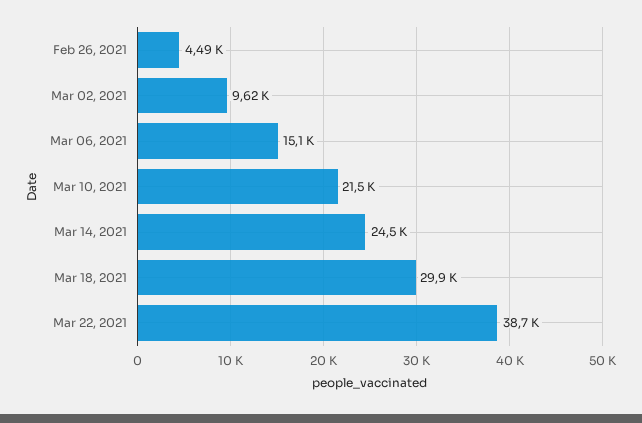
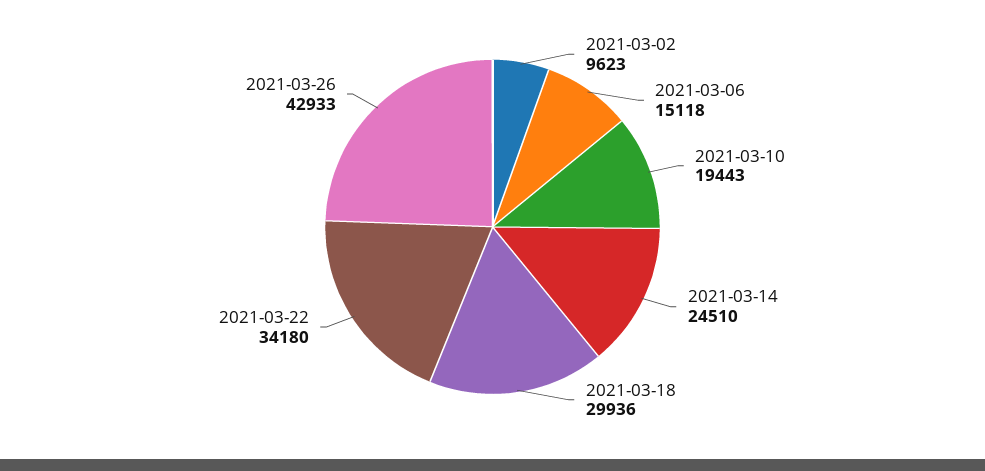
Feb 26, 2021: 4490 -> none
Mar 10, 2021: 21500 -> 19443
Mar 22, 2021: 38700 -> 34180
2021-03-26: none -> 42933

